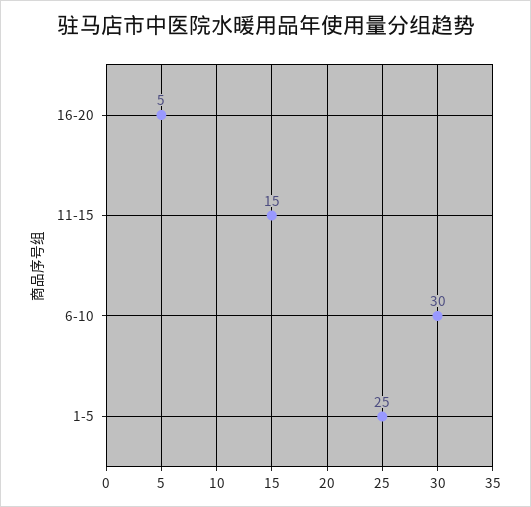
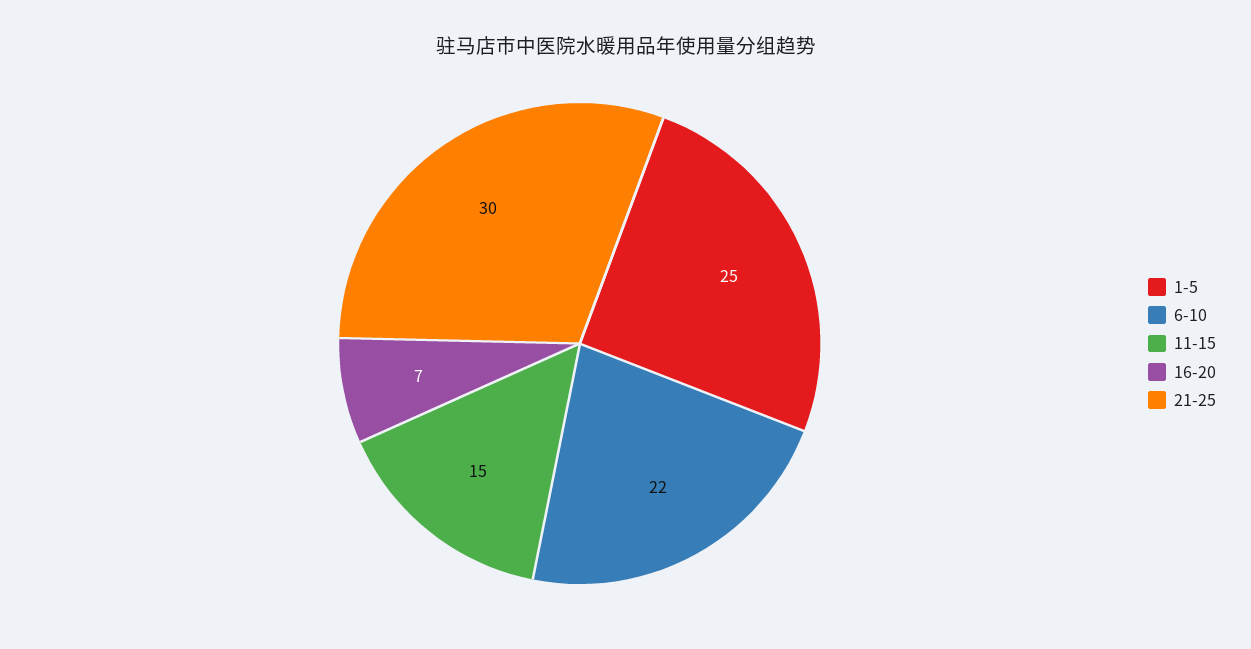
16-20: 5 -> 7
6-10: 30 -> 22
21-25: none -> 30

